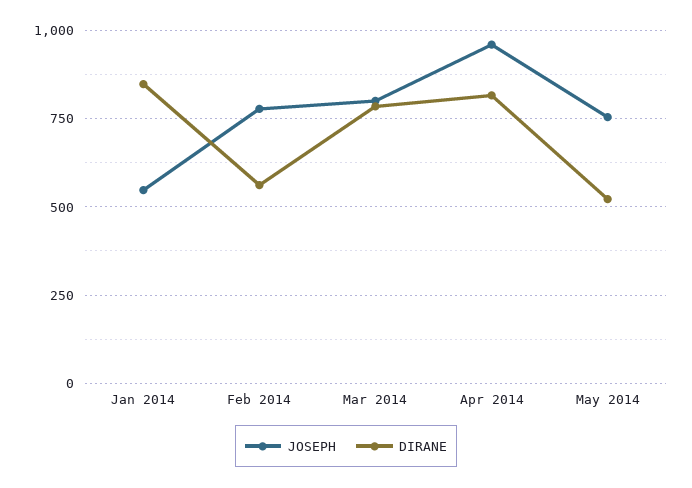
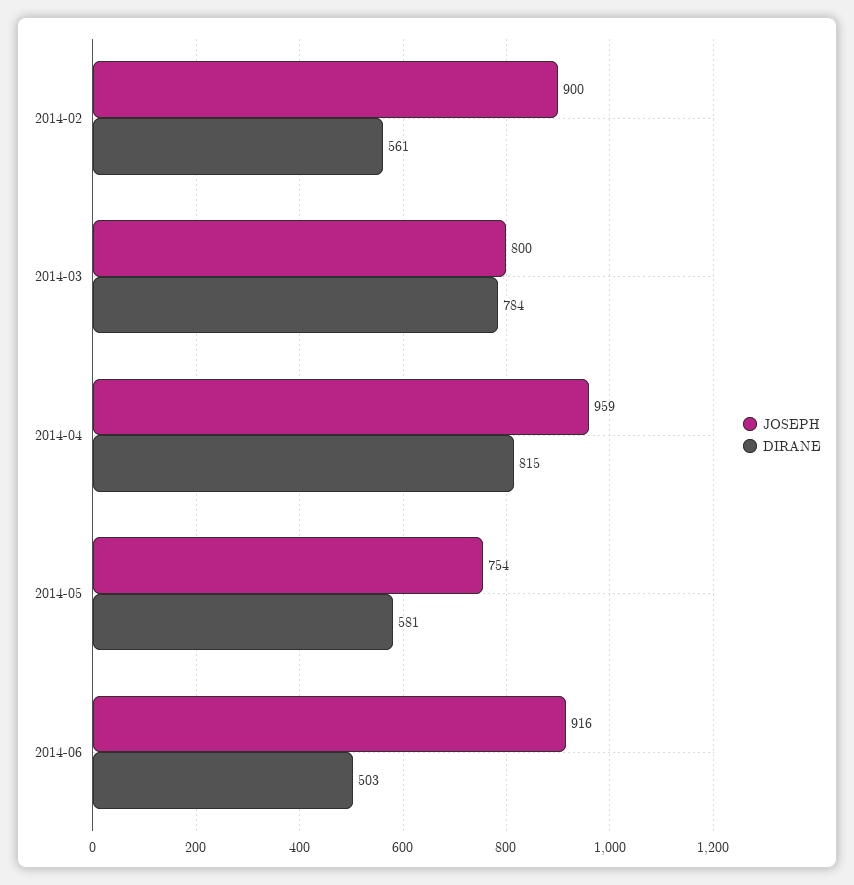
JOSEPH, Jan 2014: 550 -> none
DIRANE, Jan 2014: 850 -> none
JOSEPH, Feb 2014: 775 -> 900
DIRANE, May 2014: 525 -> 581
JOSEPH, 2014-06: none -> 916
DIRANE, 2014-06: none -> 503

